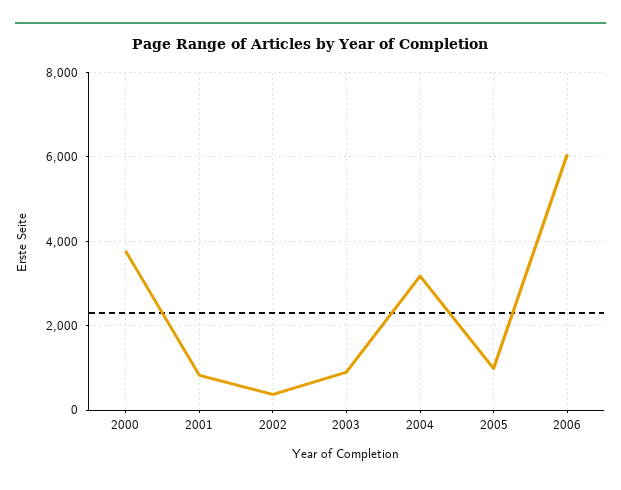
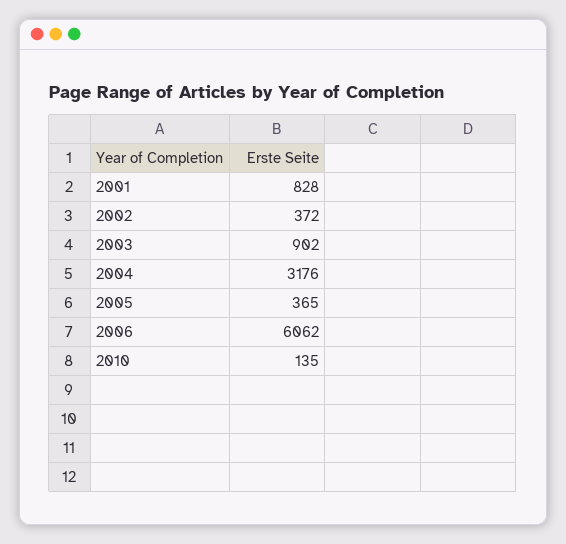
2000: 3800 -> none
2005: 1000 -> 365
2010: none -> 135

